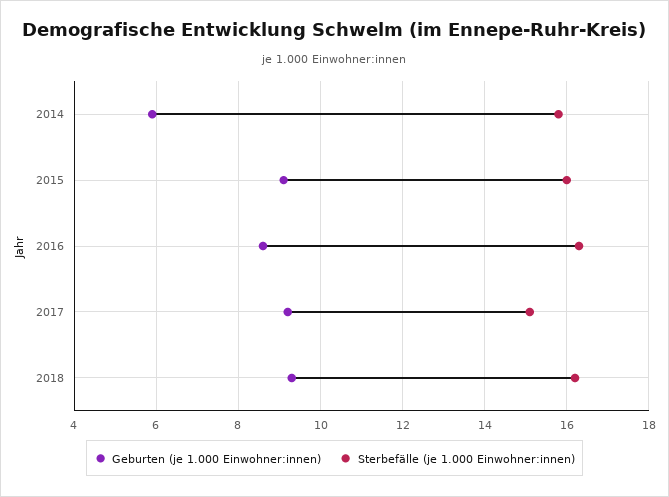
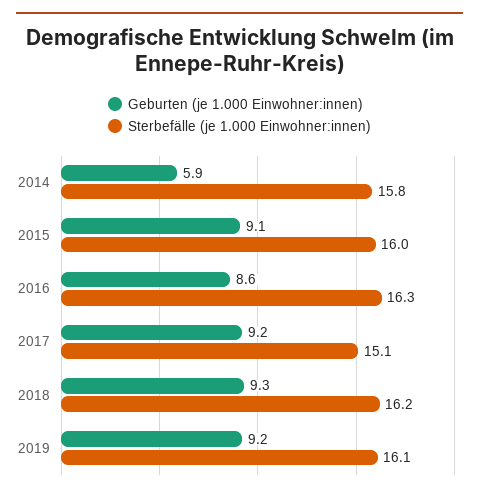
Geburten (je 1.000 Einwohner:innen), 2019: none -> 9.2
Sterbefälle (je 1.000 Einwohner:innen), 2019: none -> 16.1

